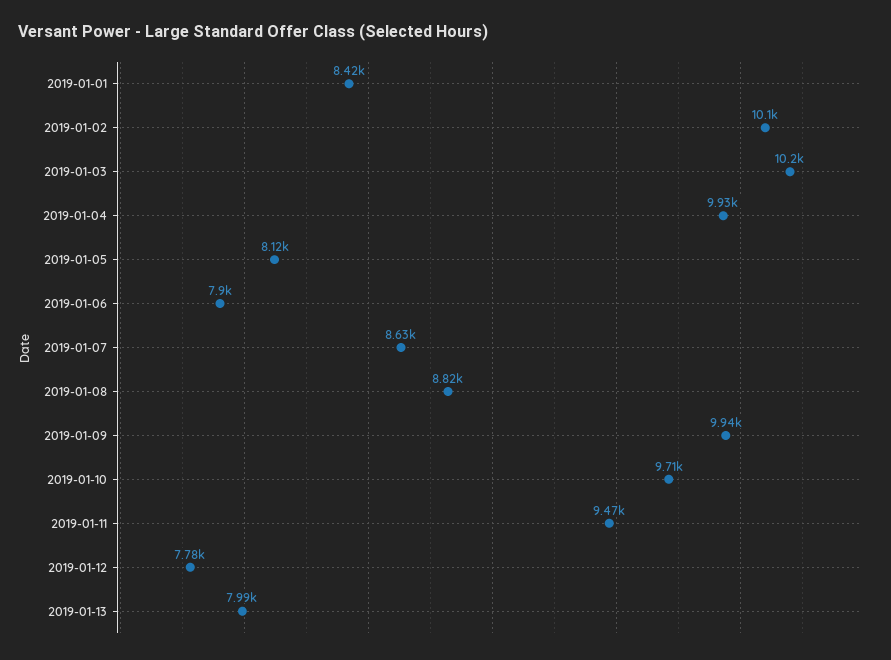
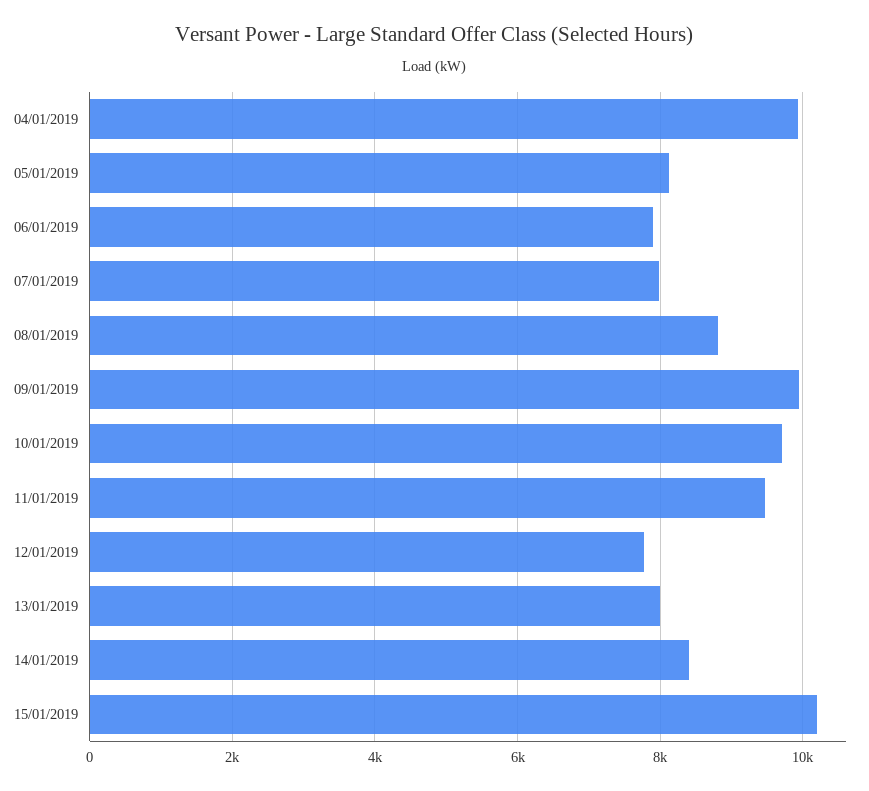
2019-01-01: 8420 -> none
2019-01-02: 10100 -> none
2019-01-03: 10200 -> none
2019-01-07: 8630 -> 8000
14/01/2019: none -> 8400
15/01/2019: none -> 10200

